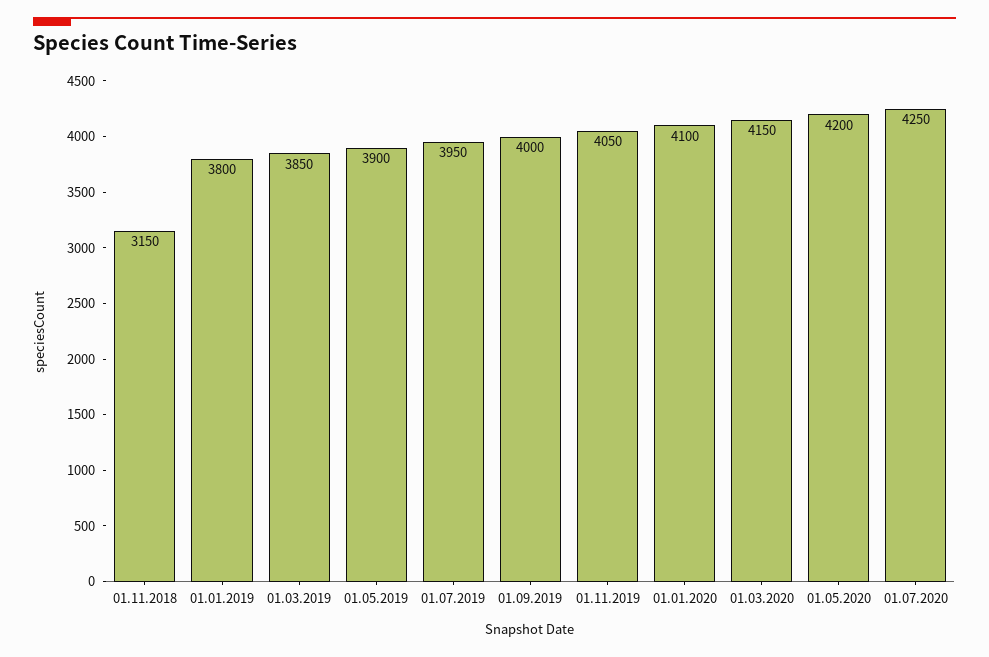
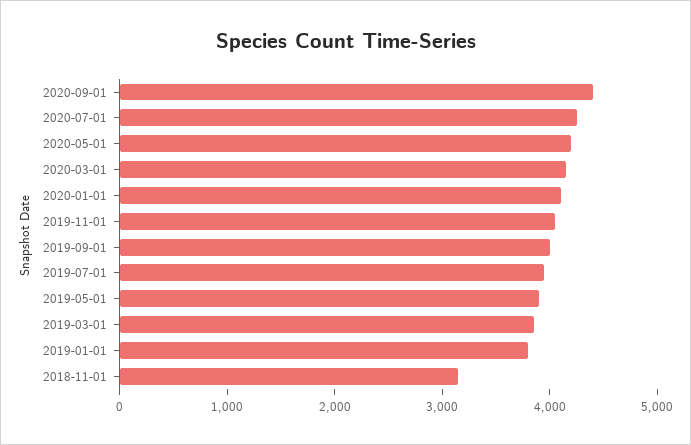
2020-09-01: none -> 4400

